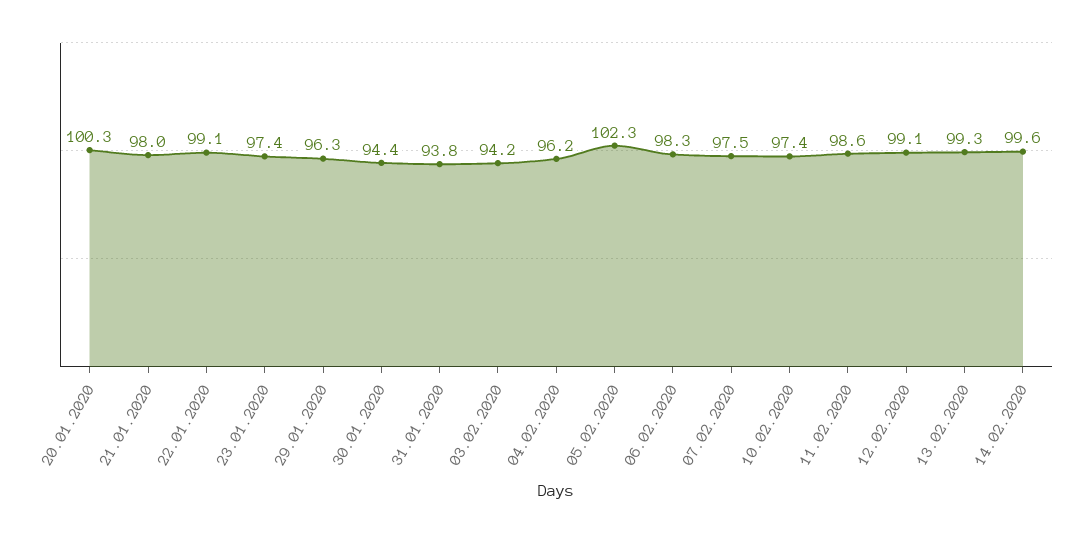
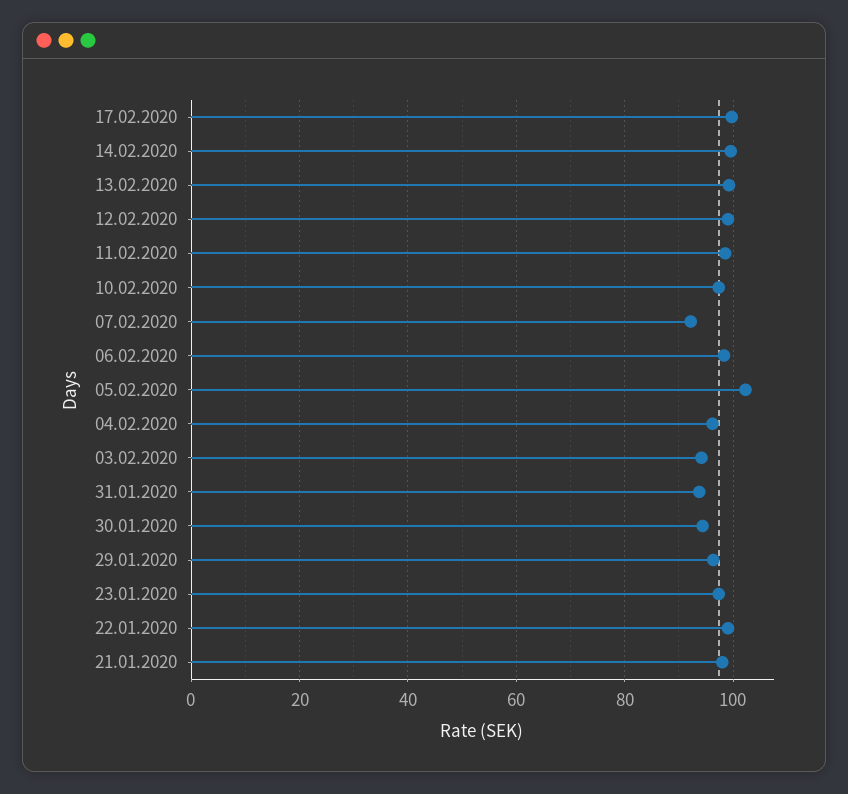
20.01.2020: 100.3 -> none
07.02.2020: 97.5 -> 92
17.02.2020: none -> 100

